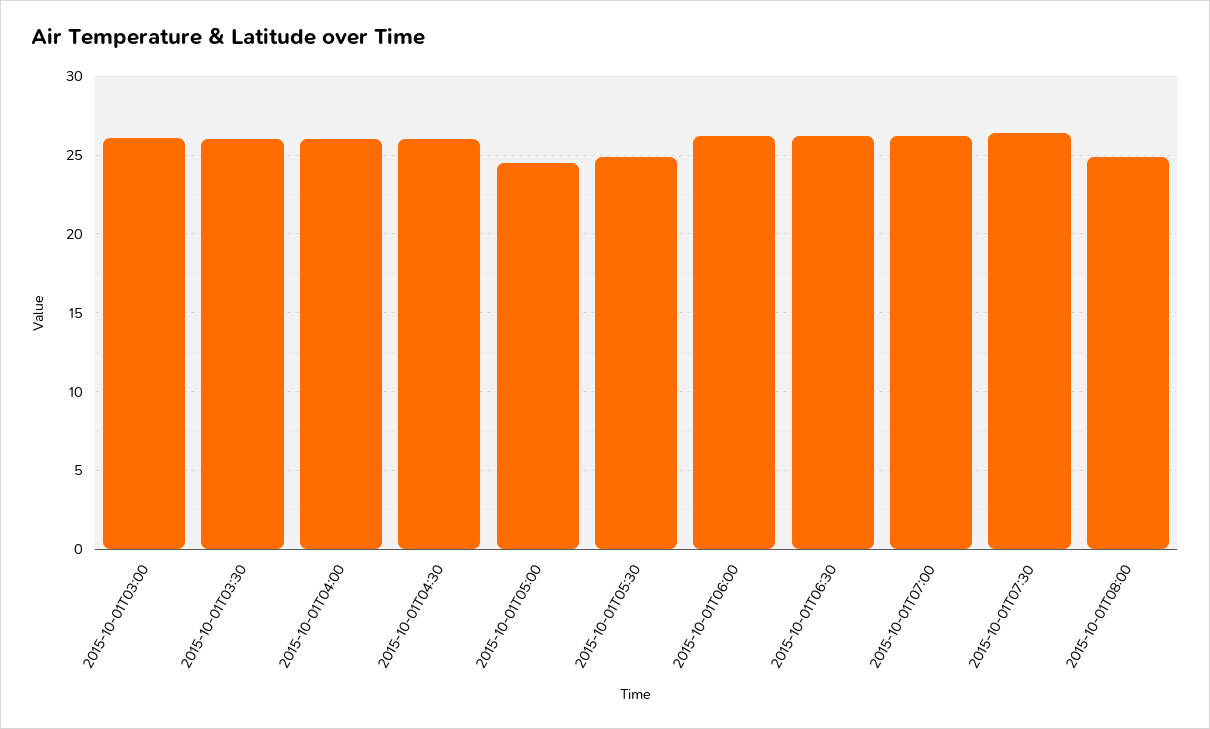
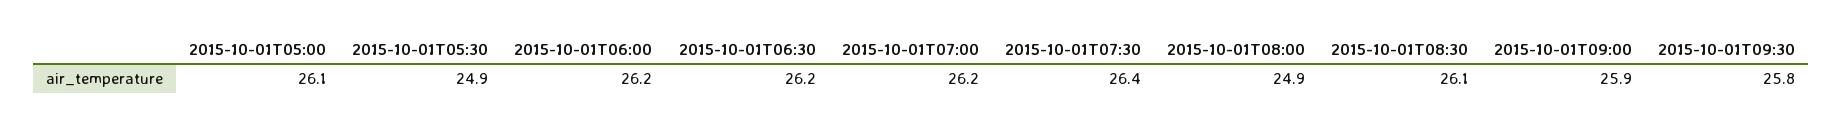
2015-10-01T03:00: 26 -> none
2015-10-01T03:30: 26 -> none
2015-10-01T04:00: 26 -> none
2015-10-01T04:30: 26 -> none
2015-10-01T05:00: 24.5 -> 26.1
2015-10-01T08:30: none -> 26.1
2015-10-01T09:00: none -> 25.9
2015-10-01T09:30: none -> 25.8

